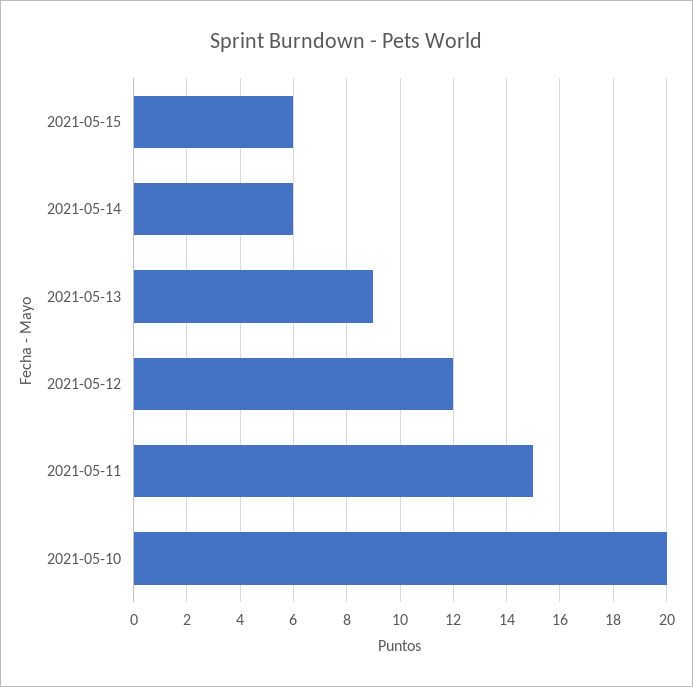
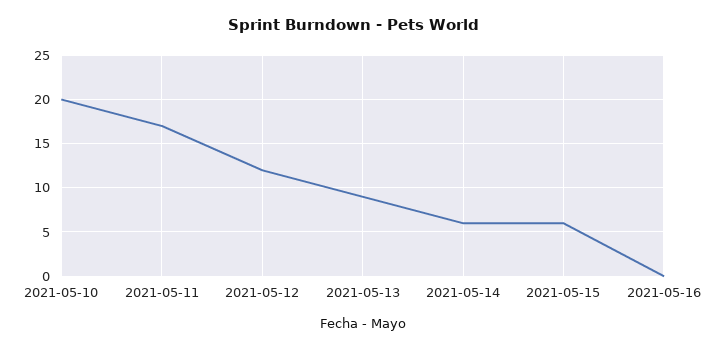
2021-05-11: 15 -> 17
2021-05-16: none -> 0

